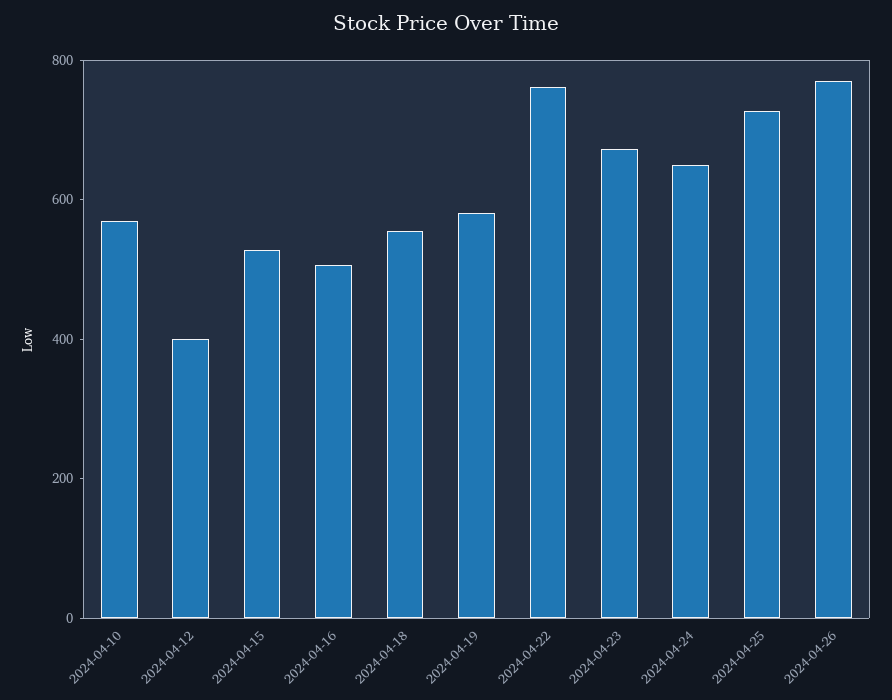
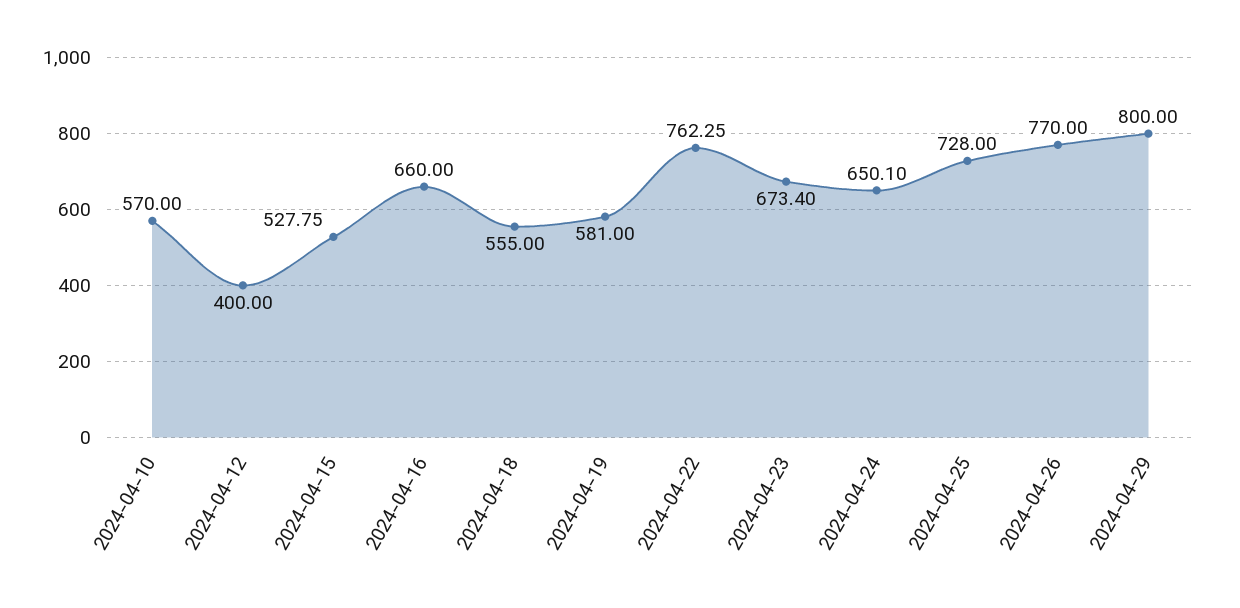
2024-04-16: 500 -> 660
2024-04-29: none -> 800

